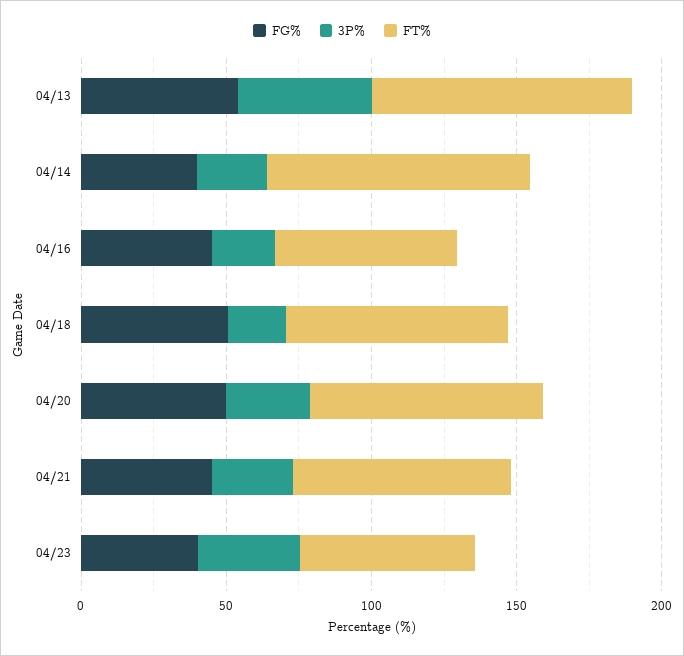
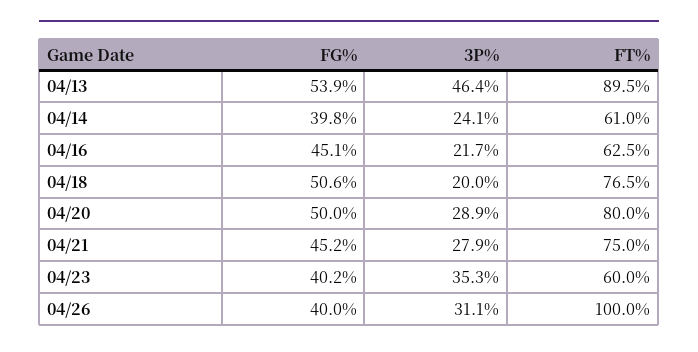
FT%, 04/14: 90 -> 61
FG%, 04/26: none -> 40
3P%, 04/26: none -> 31.1
FT%, 04/26: none -> 100

